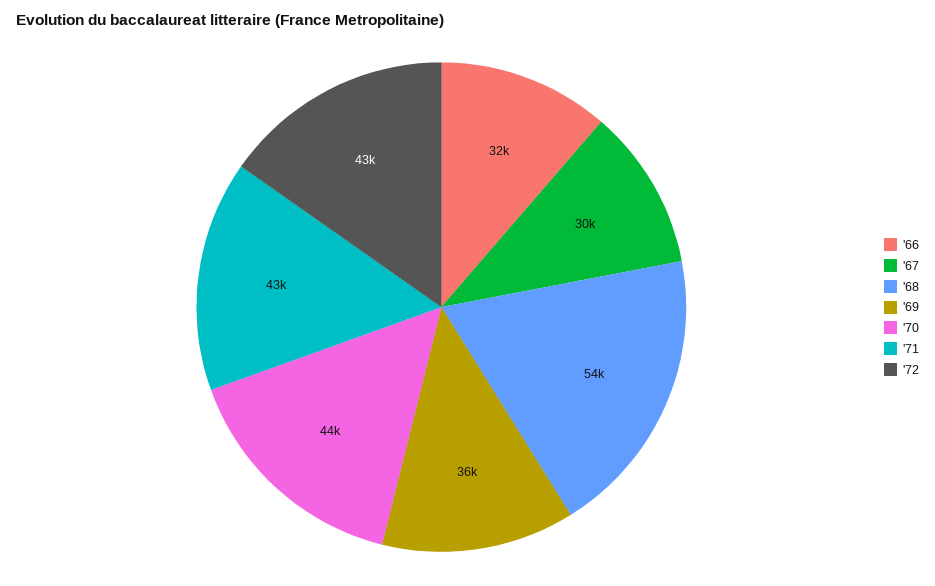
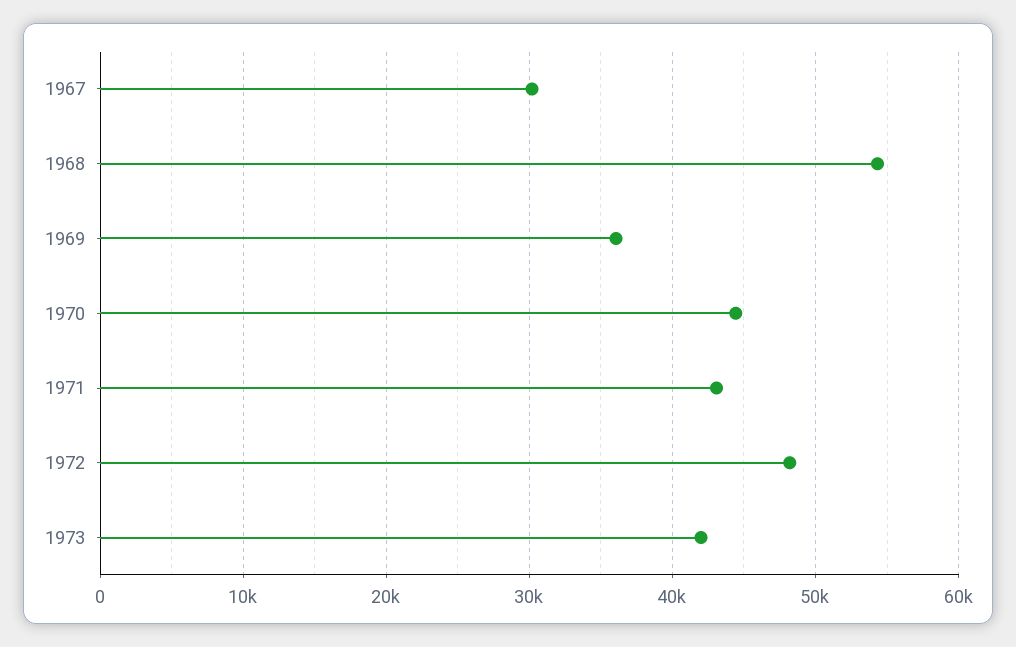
'66: 32000 -> none
'72: 43000 -> 48000
1973: none -> 42000

